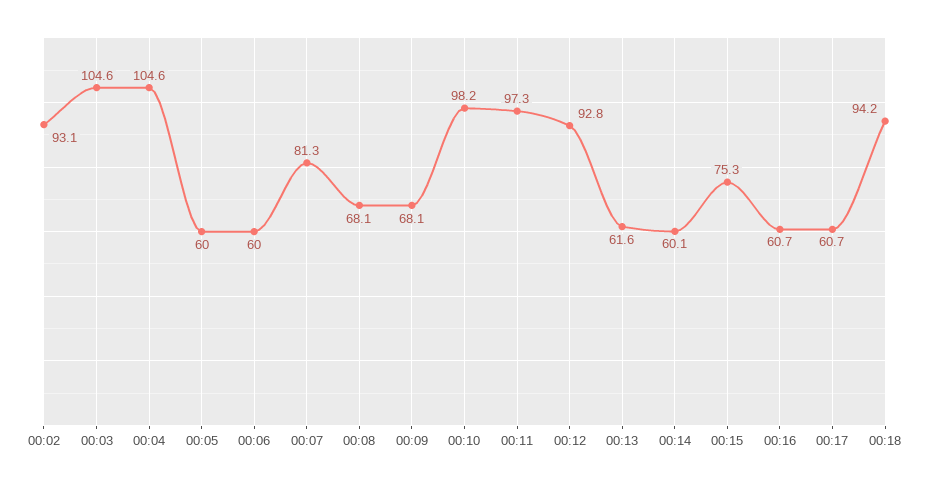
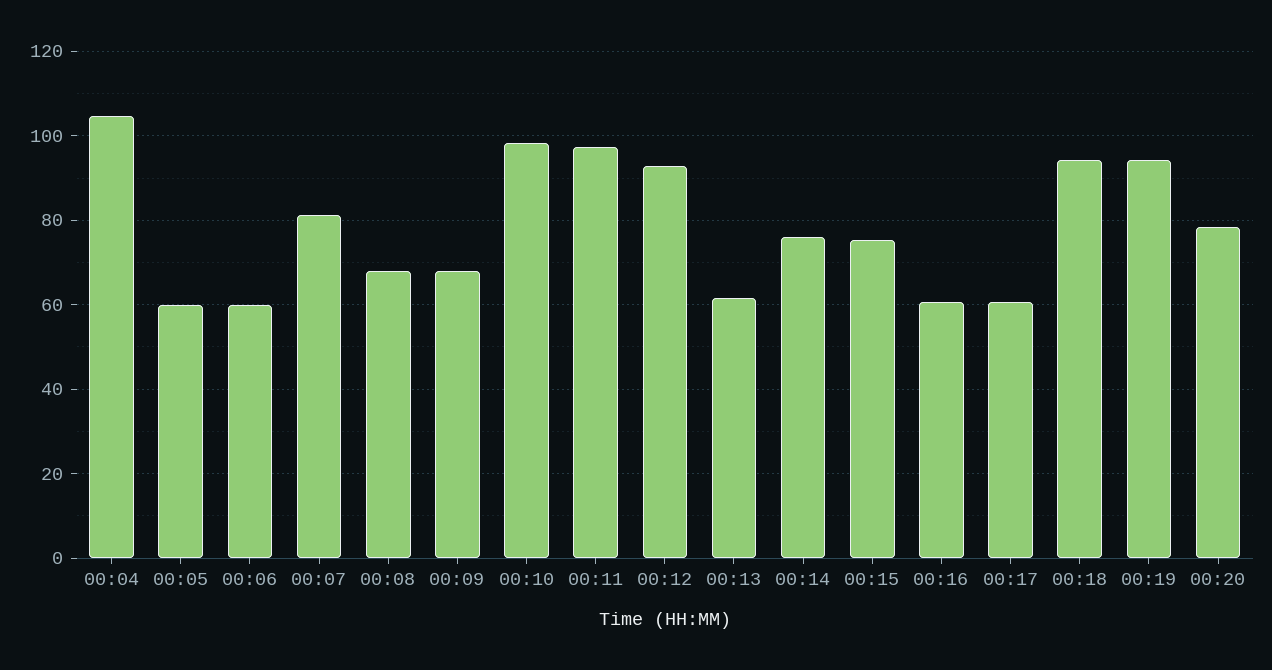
00:02: 93.1 -> none
00:03: 104.6 -> none
00:14: 60.1 -> 76
00:19: none -> 94
00:20: none -> 78

